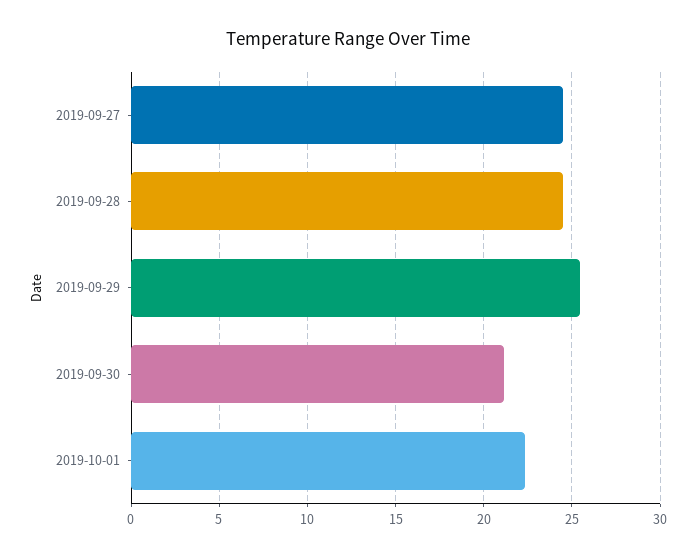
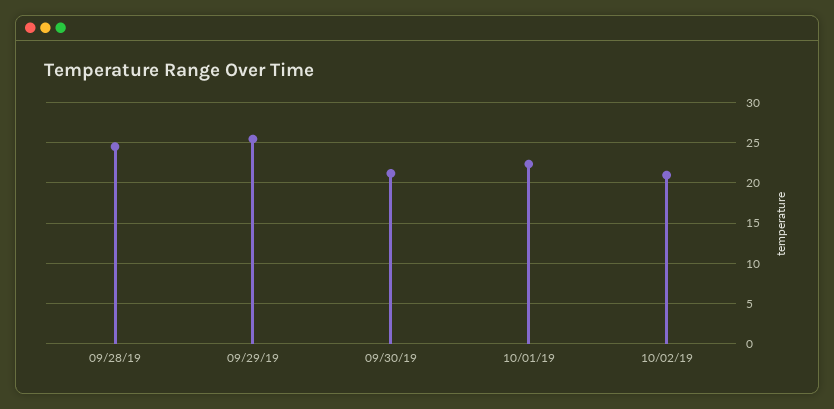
2019-09-27: 24.5 -> none
10/02/19: none -> 21

